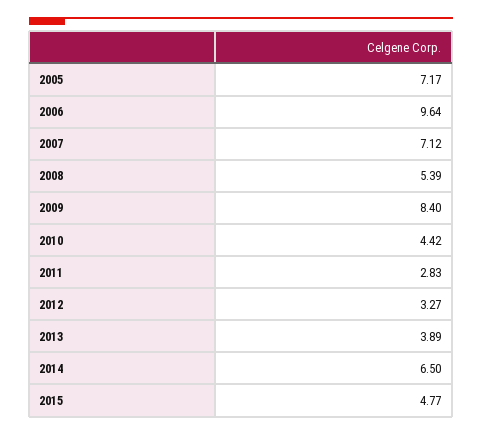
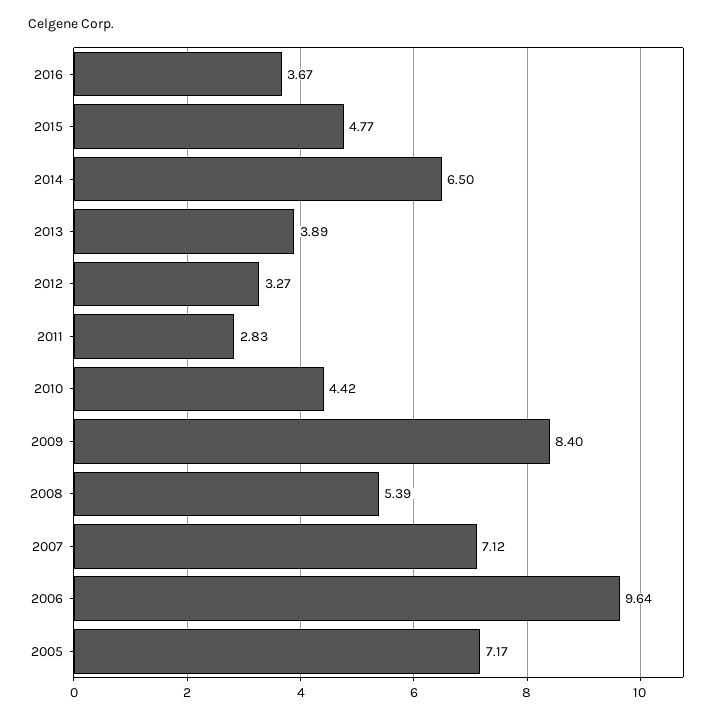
2016: none -> 3.67

